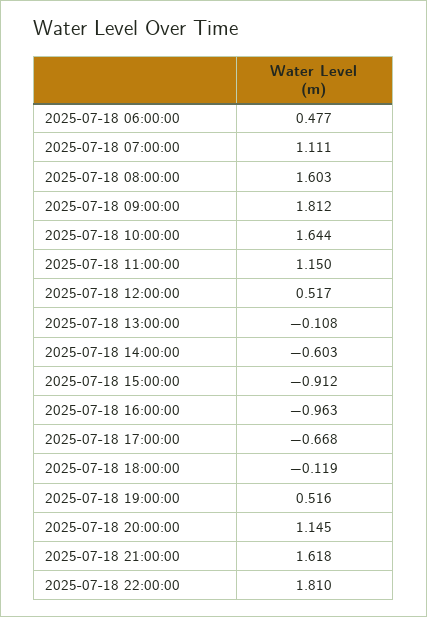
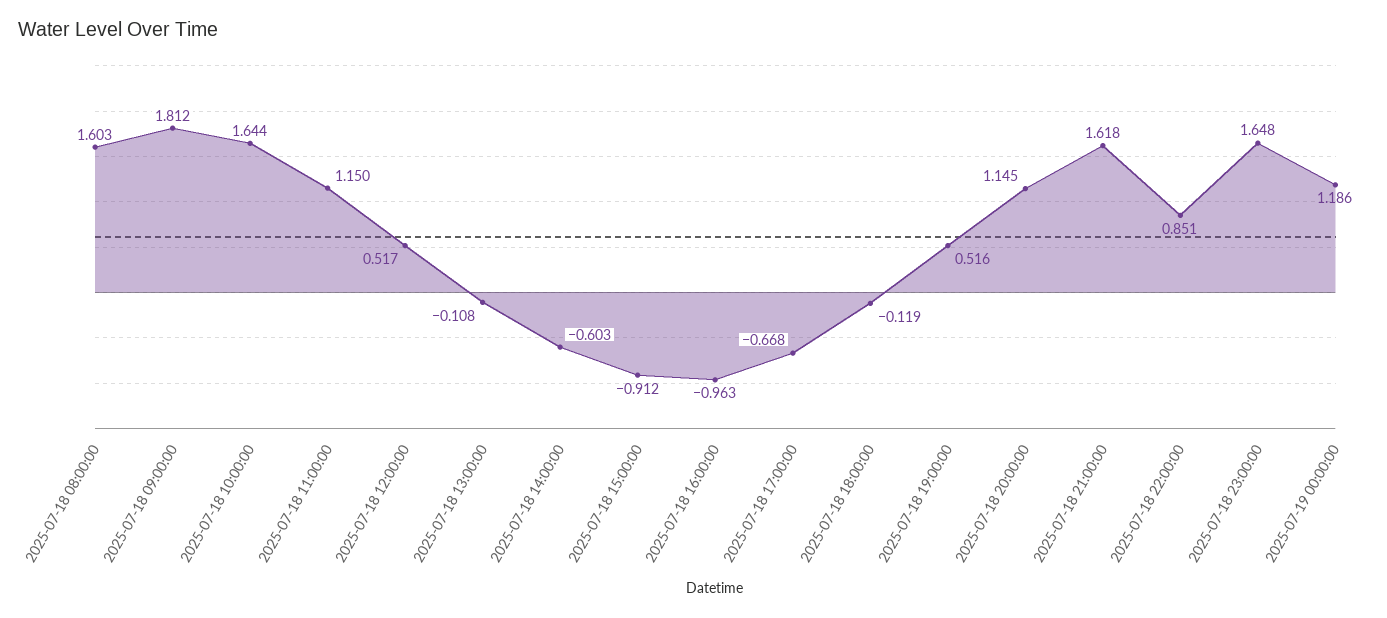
2025-07-18 06:00:00: 0.477 -> none
2025-07-18 07:00:00: 1.111 -> none
2025-07-18 22:00:00: 1.81 -> 0.851
2025-07-18 23:00:00: none -> 1.648
2025-07-19 00:00:00: none -> 1.186

